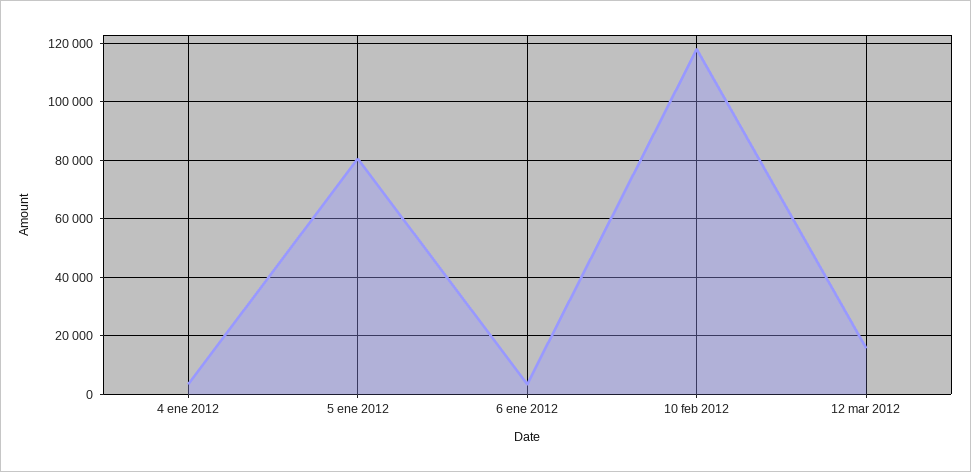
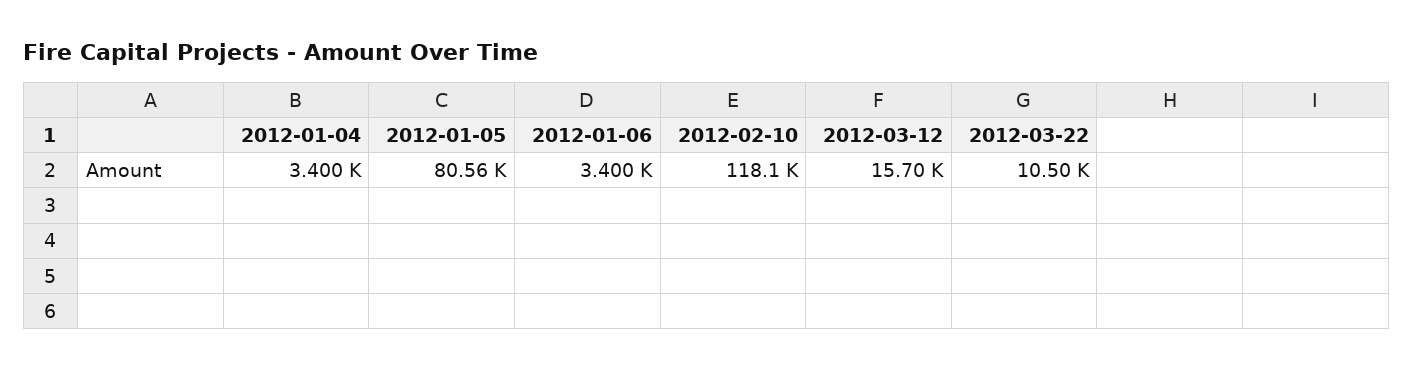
2012-03-22: none -> 10500

